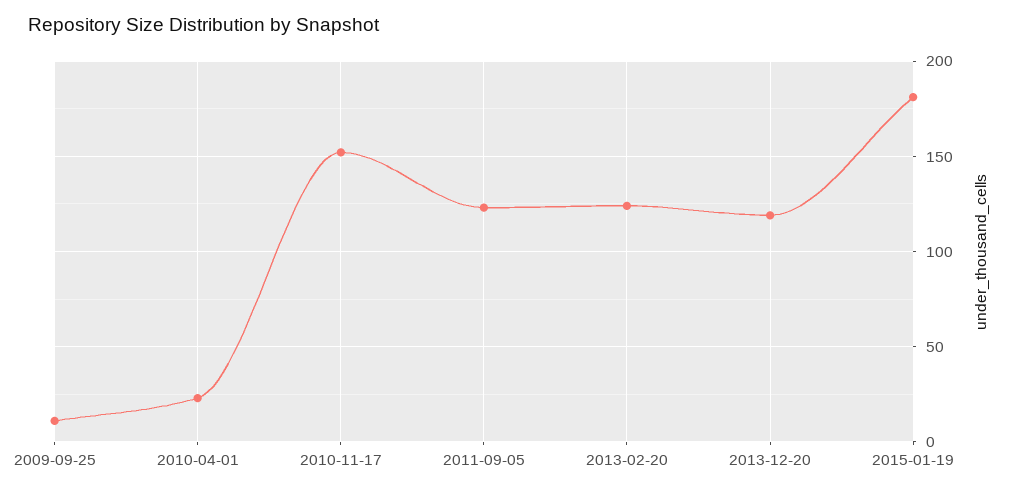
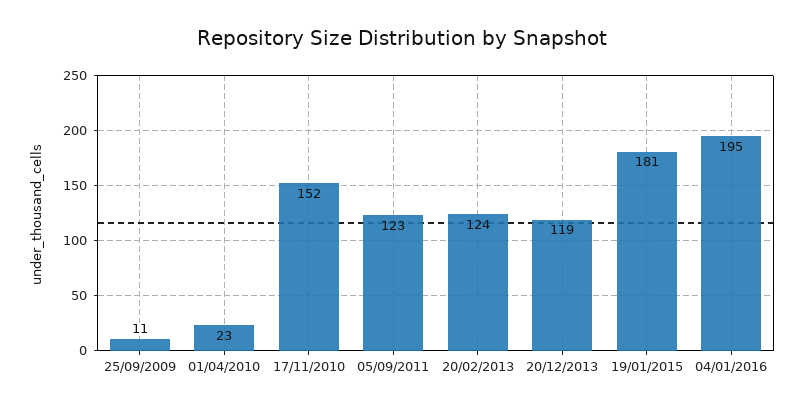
04/01/2016: none -> 195

